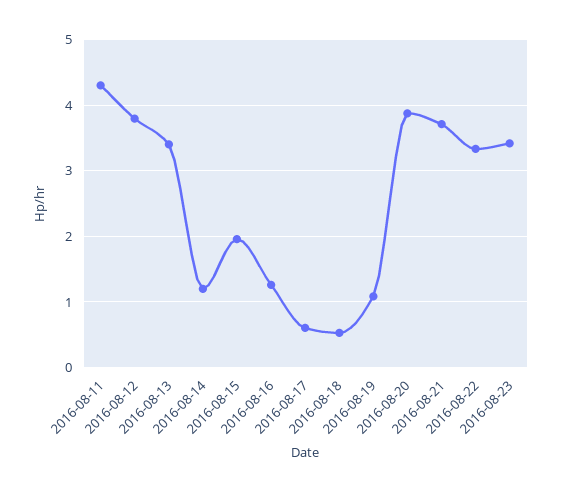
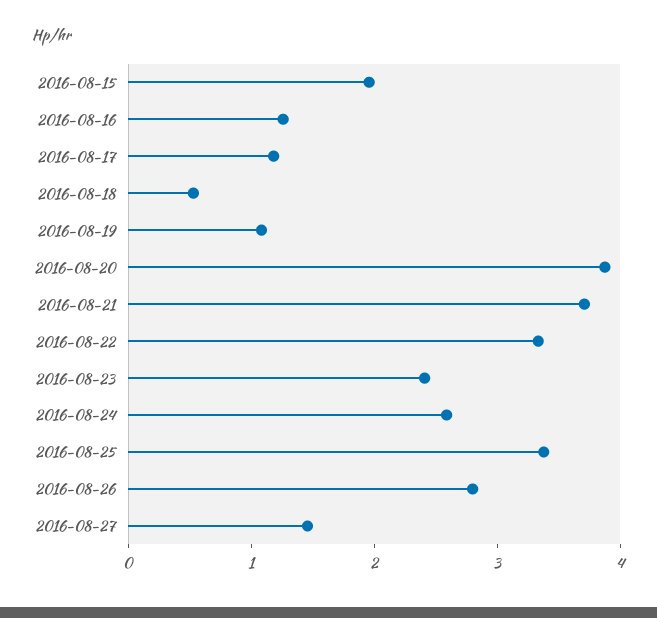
2016-08-11: 4.3 -> none
2016-08-12: 3.8 -> none
2016-08-13: 3.4 -> none
2016-08-14: 1.2 -> none
2016-08-17: 0.6 -> 1.2
2016-08-23: 3.4 -> 2.4
2016-08-24: none -> 2.6
2016-08-25: none -> 3.4
2016-08-26: none -> 2.8
2016-08-27: none -> 1.4

